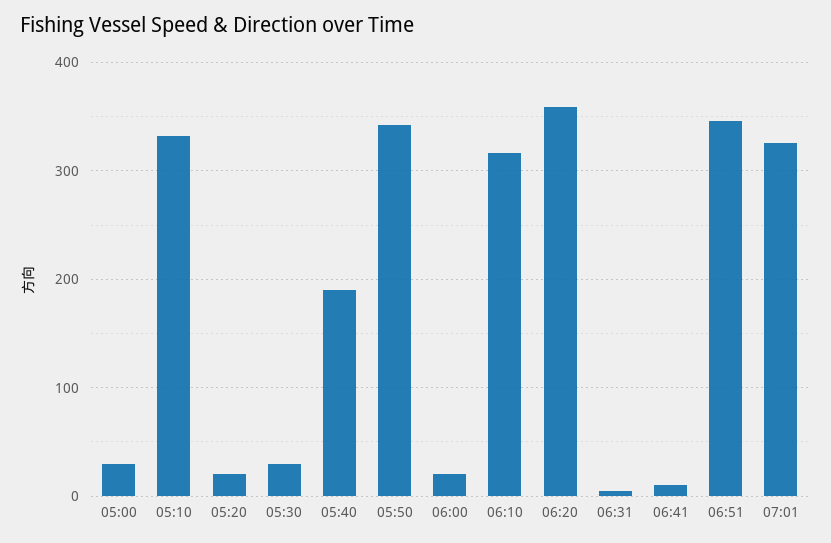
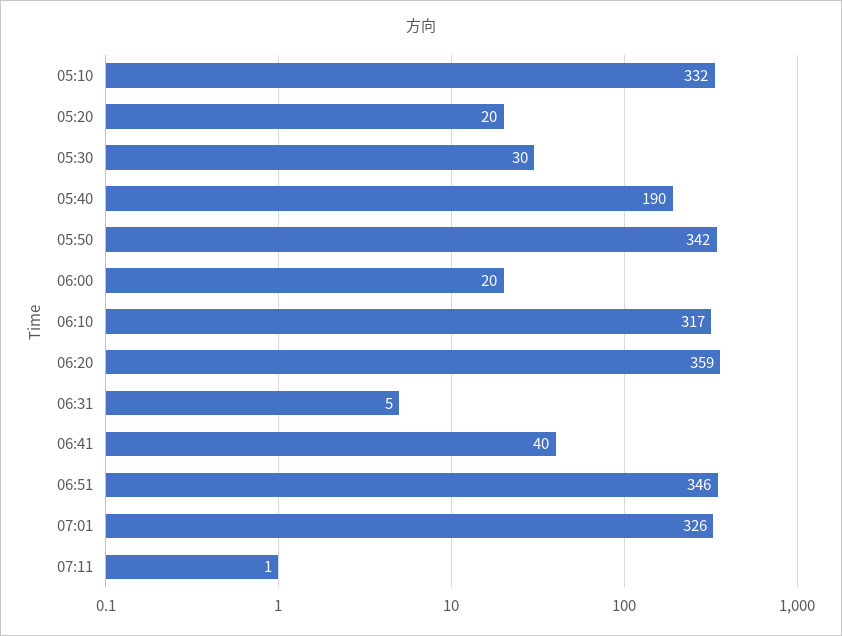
05:00: 30 -> none
06:41: 10 -> 40
07:11: none -> 1

